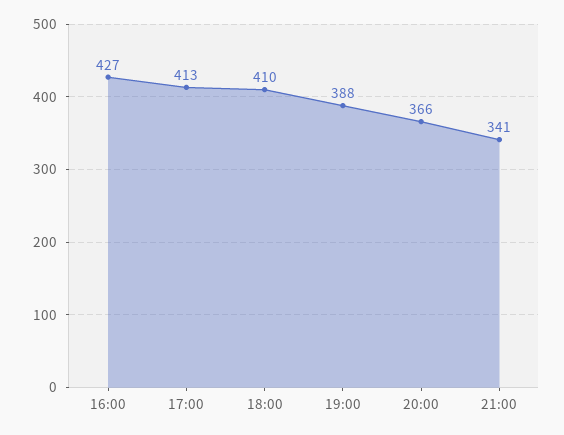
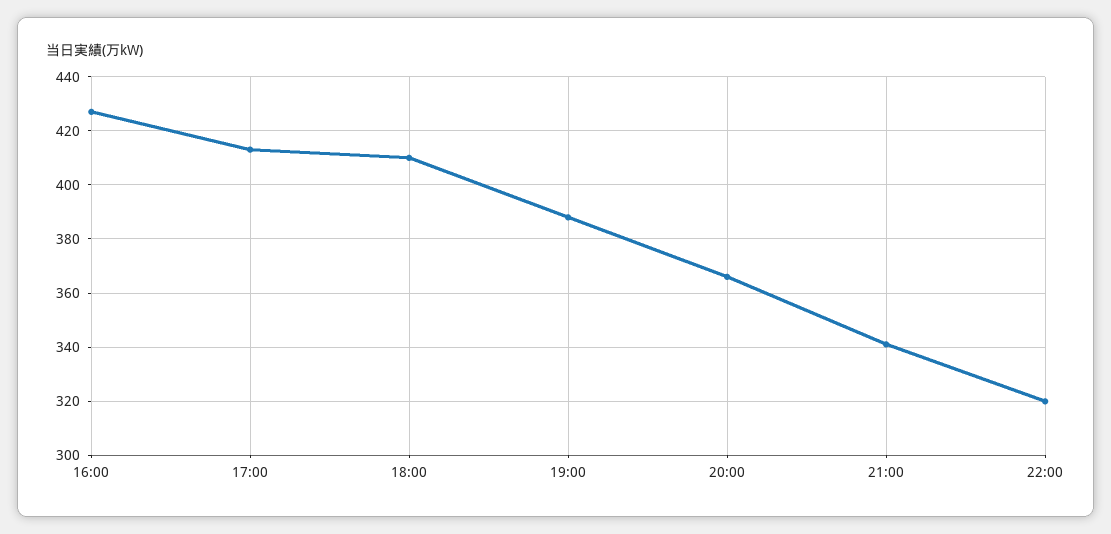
22:00: none -> 320

